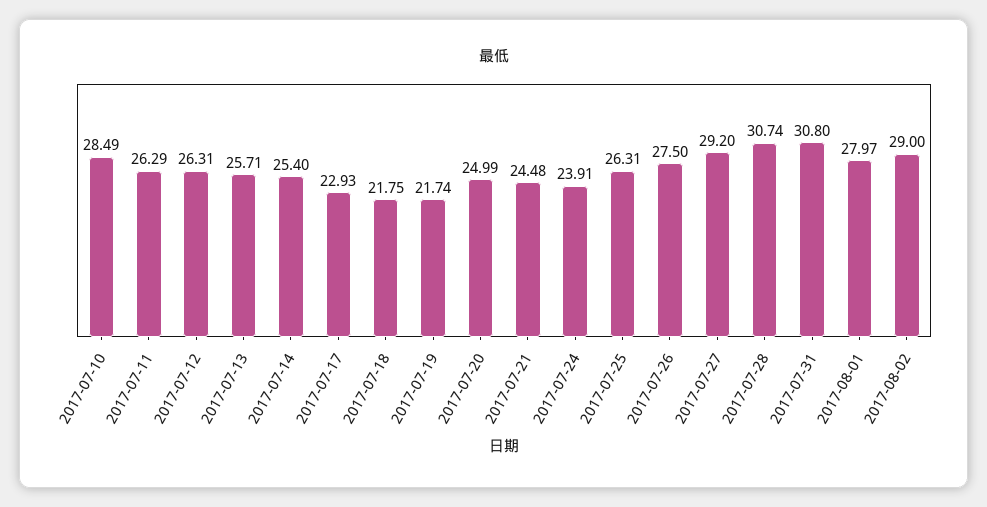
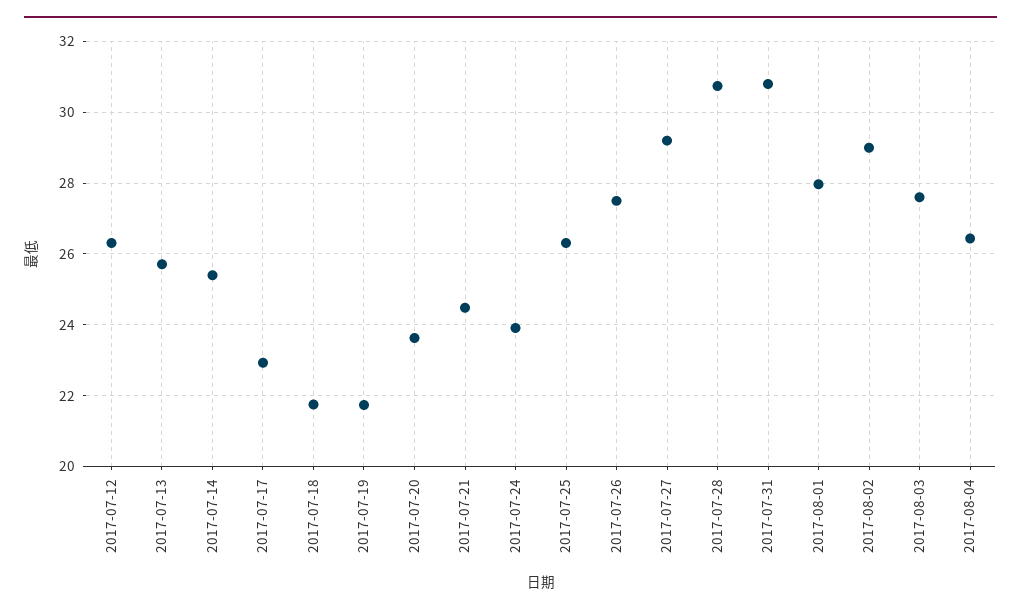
2017-07-10: 28.49 -> none
2017-07-11: 26.29 -> none
2017-07-20: 24.99 -> 23.6
2017-08-03: none -> 27.6
2017-08-04: none -> 26.4

